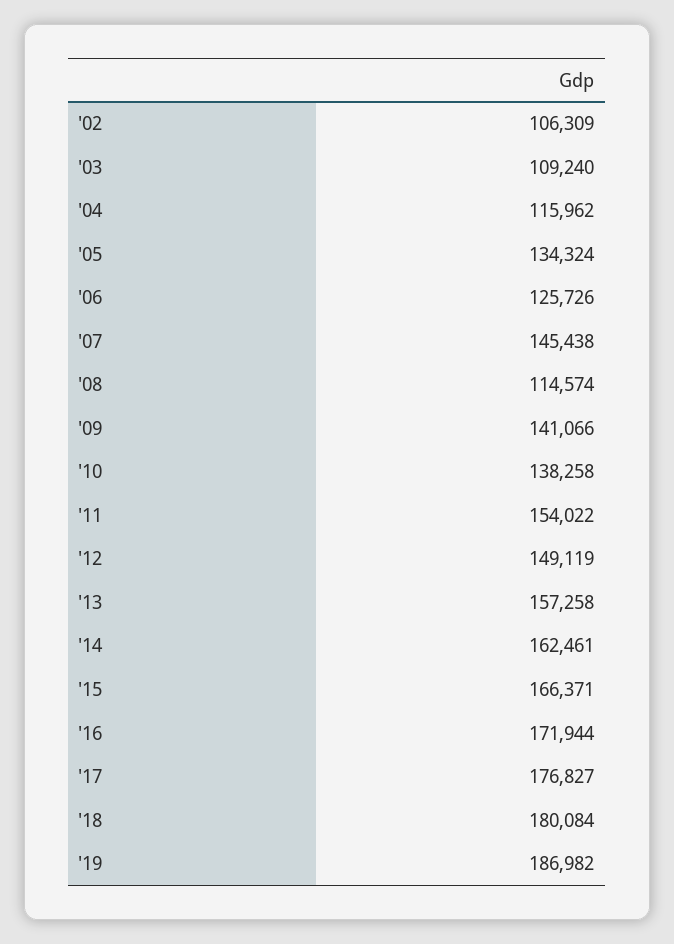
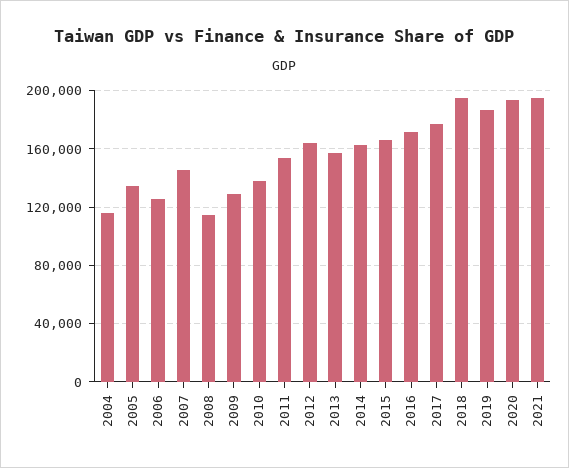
'02: 106309 -> none
'03: 109240 -> none
'09: 141066 -> 130000
'12: 149119 -> 165000
'18: 180084 -> 195000
2020: none -> 195000
2021: none -> 195000

